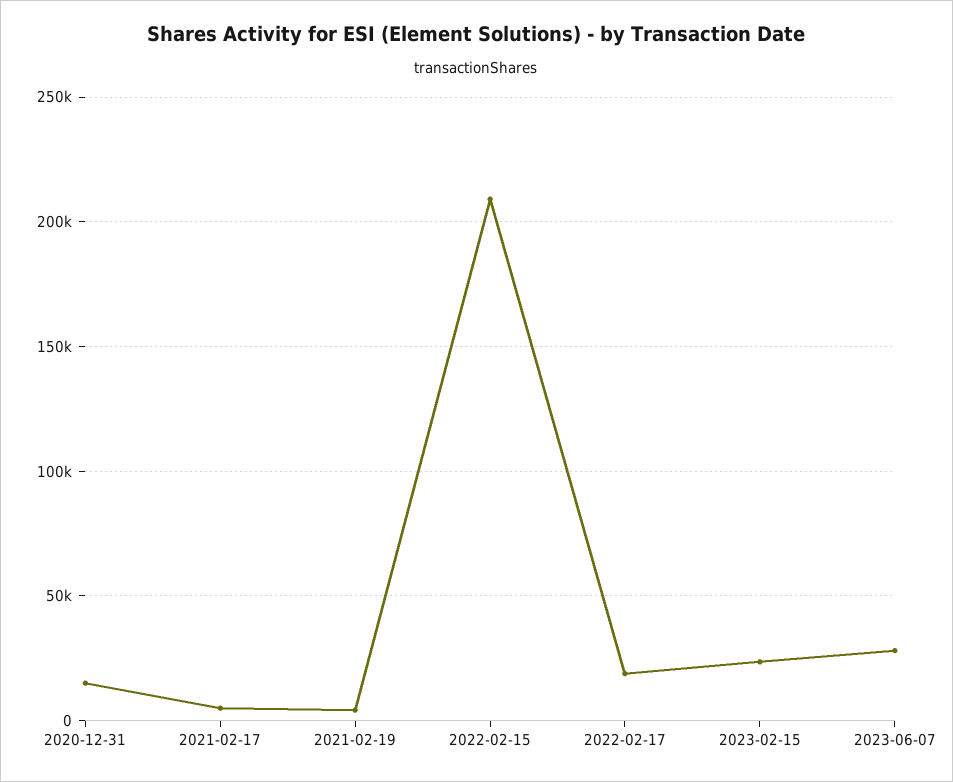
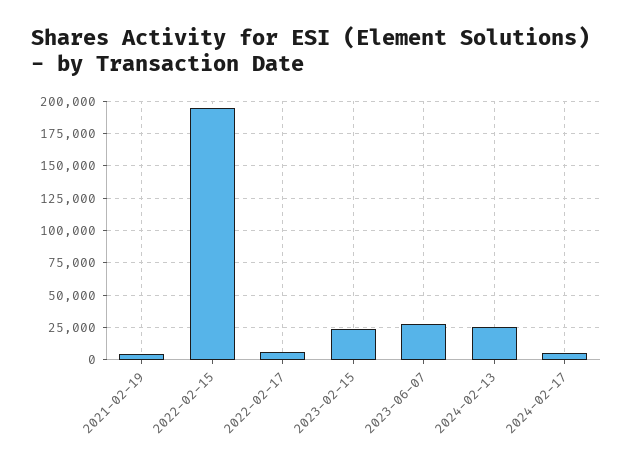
2020-12-31: 15000 -> none
2021-02-17: 5000 -> none
2022-02-15: 210000 -> 195000
2022-02-17: 20000 -> 5000
2024-02-13: none -> 25000
2024-02-17: none -> 5000

